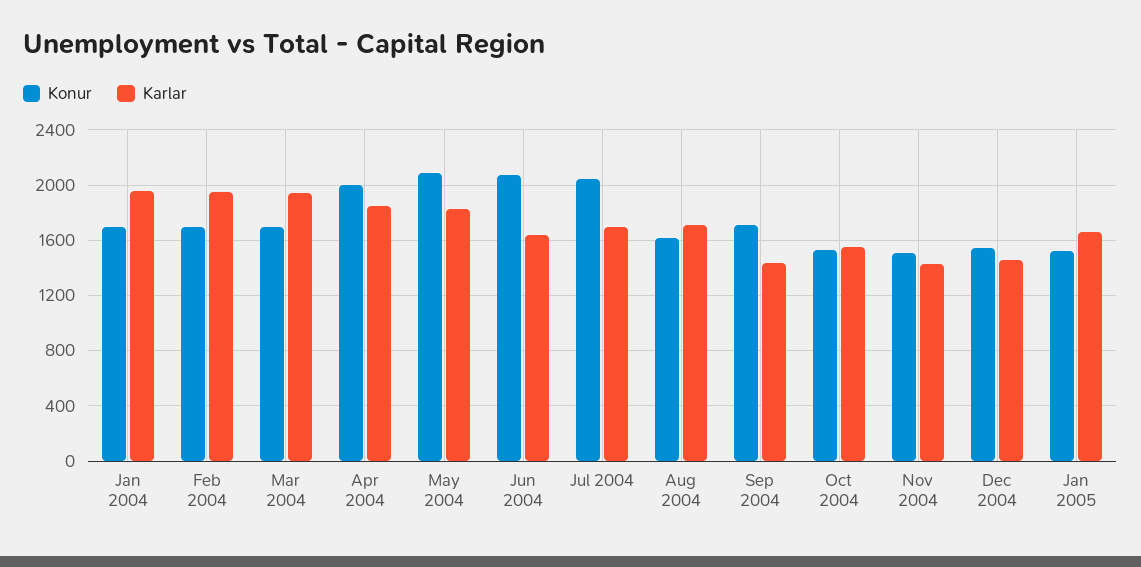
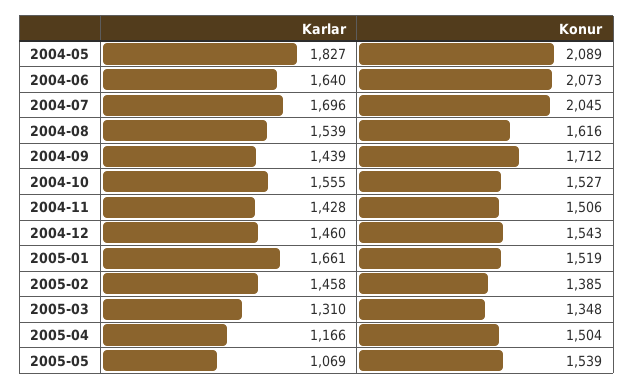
Konur, Jan 2004: 1700 -> none
Karlar, Jan 2004: 1950 -> none
Konur, Feb 2004: 1700 -> none
Karlar, Feb 2004: 1950 -> none
Konur, Mar 2004: 1700 -> none
Karlar, Mar 2004: 1950 -> none
Konur, Apr 2004: 2000 -> none
Karlar, Apr 2004: 1850 -> none
Karlar, Aug 2004: 1700 -> 1539
Karlar, 2005-02: none -> 1458
Konur, 2005-02: none -> 1385
Karlar, 2005-03: none -> 1310
Konur, 2005-03: none -> 1348
Karlar, 2005-04: none -> 1166
Konur, 2005-04: none -> 1504
Karlar, 2005-05: none -> 1069
Konur, 2005-05: none -> 1539

